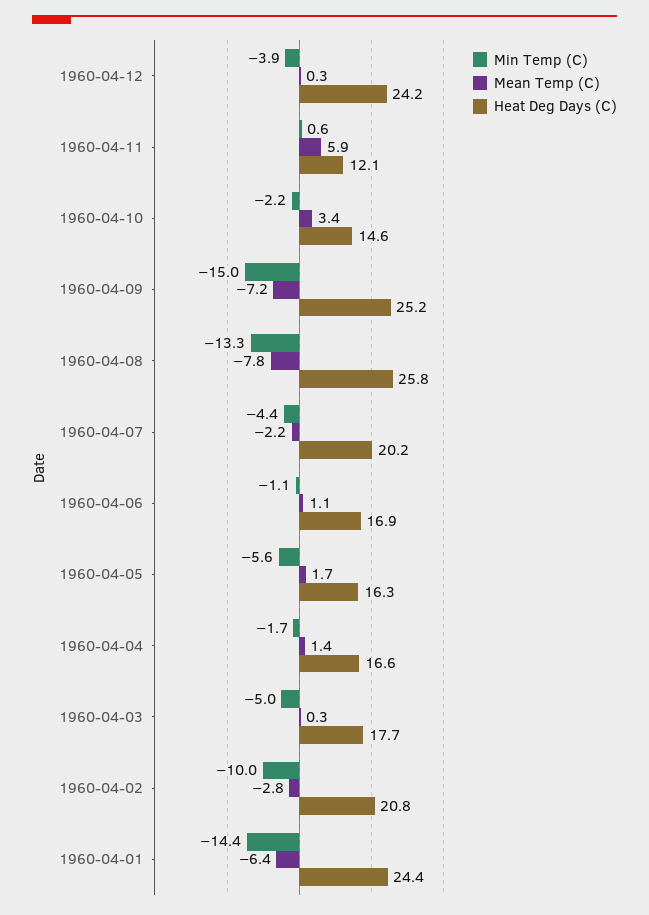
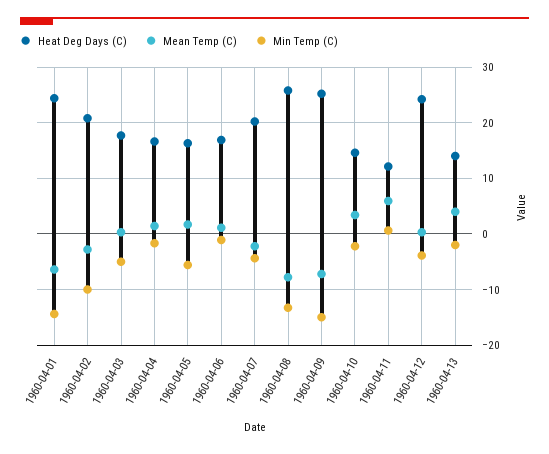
Heat Deg Days (C), 1960-04-13: none -> 14
Mean Temp (C), 1960-04-13: none -> 4
Min Temp (C), 1960-04-13: none -> -2

